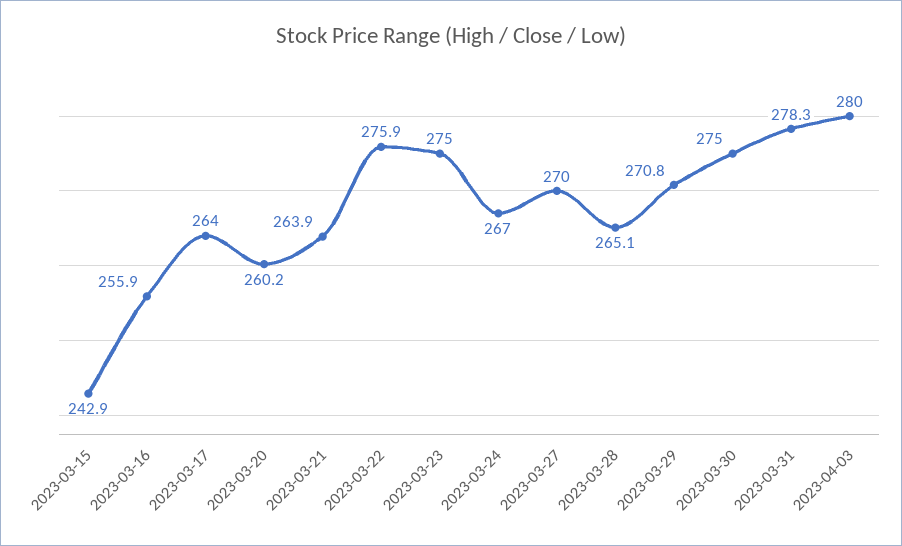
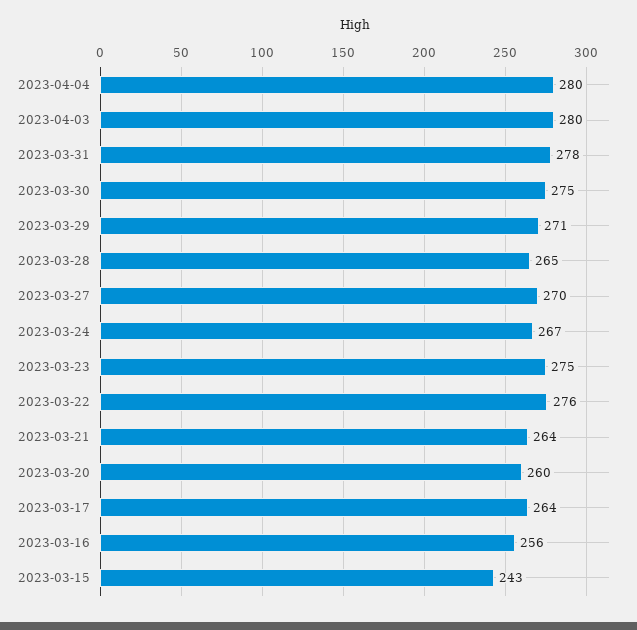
2023-04-04: none -> 280

